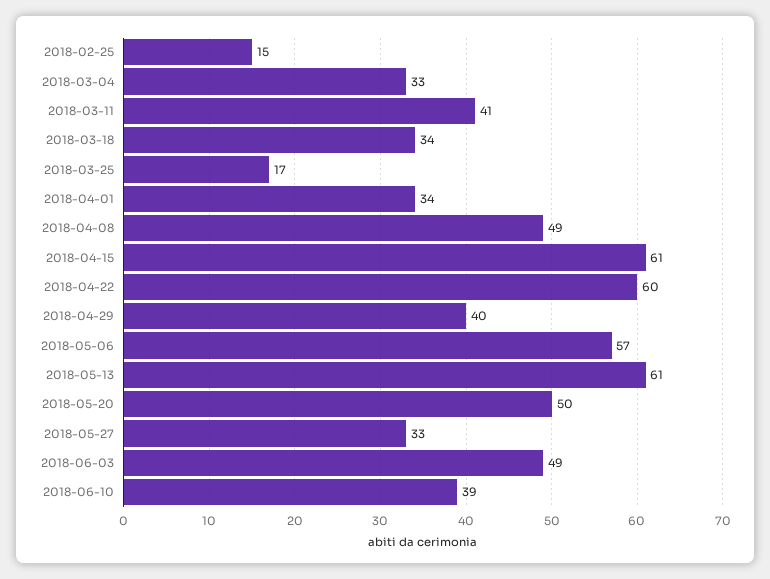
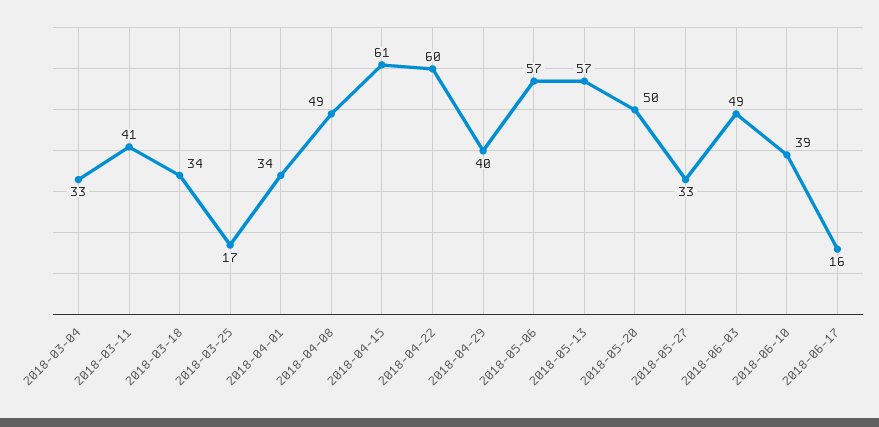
2018-02-25: 15 -> none
2018-05-13: 61 -> 57
2018-06-17: none -> 16

